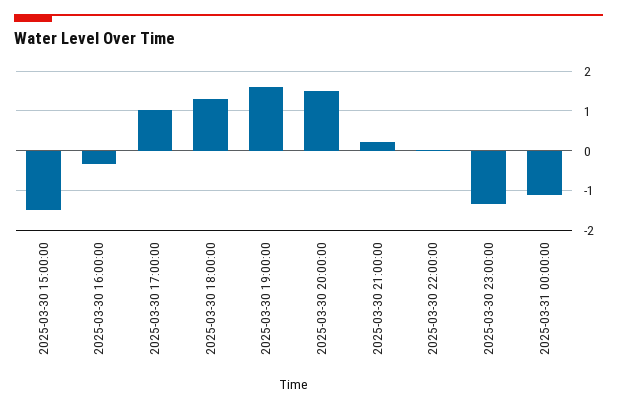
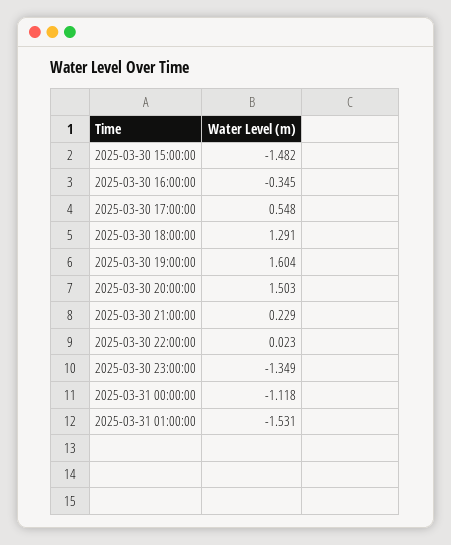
2025-03-30 17:00:00: 1 -> 0.548
2025-03-31 01:00:00: none -> -1.531

